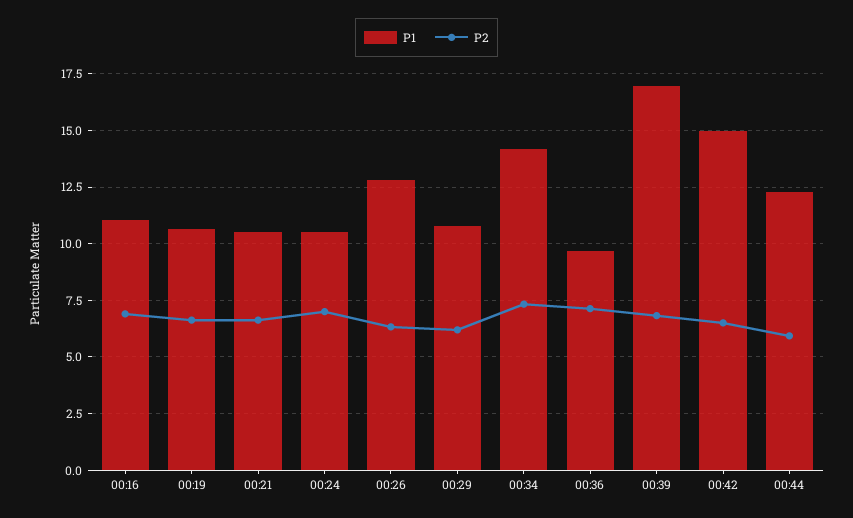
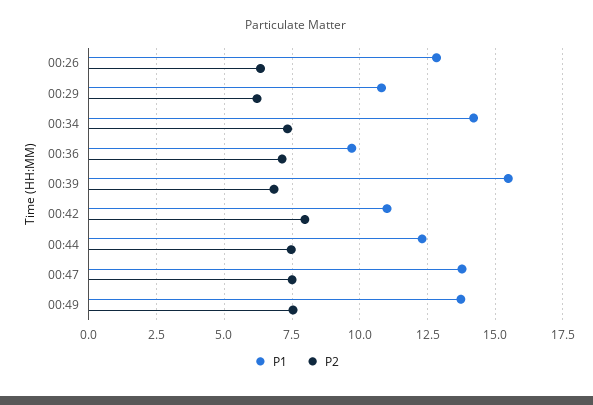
P1, 00:16: 11 -> none
P2, 00:16: 7 -> none
P1, 00:19: 10.5 -> none
P2, 00:19: 6.5 -> none
P1, 00:21: 10.5 -> none
P2, 00:21: 6.5 -> none
P1, 00:24: 10.5 -> none
P2, 00:24: 7 -> none
P1, 00:39: 17 -> 15.5
P1, 00:42: 15 -> 11
P2, 00:42: 6.5 -> 8
P2, 00:44: 6 -> 7.5
P1, 00:47: none -> 13.75
P2, 00:47: none -> 7.5
P1, 00:49: none -> 13.75
P2, 00:49: none -> 7.5

